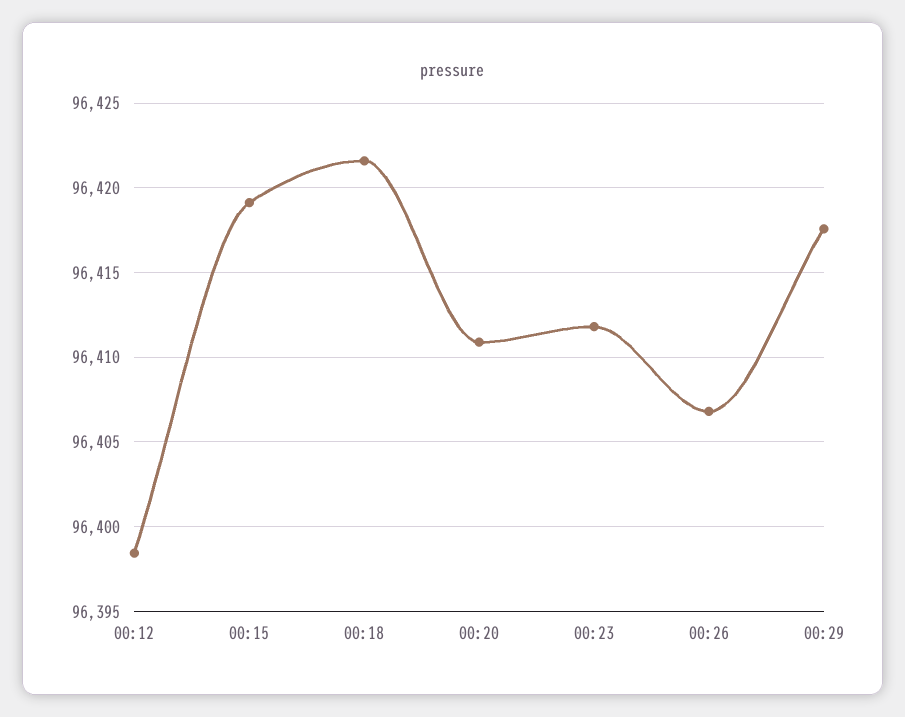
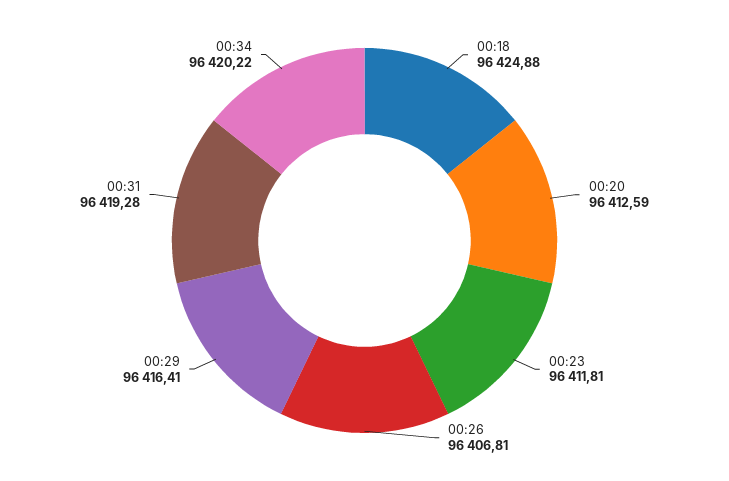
00:12: 96398.5 -> none
00:15: 96419 -> none
00:18: 96421.5 -> 96424.88
00:20: 96411 -> 96412.59
00:29: 96417.5 -> 96416.41
00:31: none -> 96419.28
00:34: none -> 96420.22

